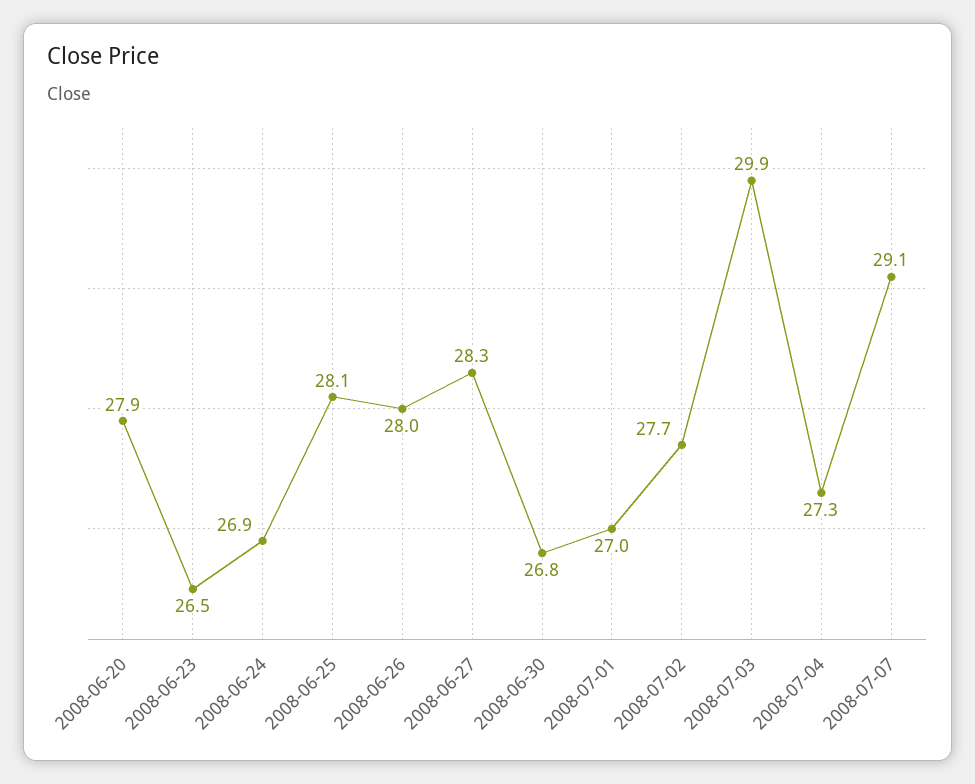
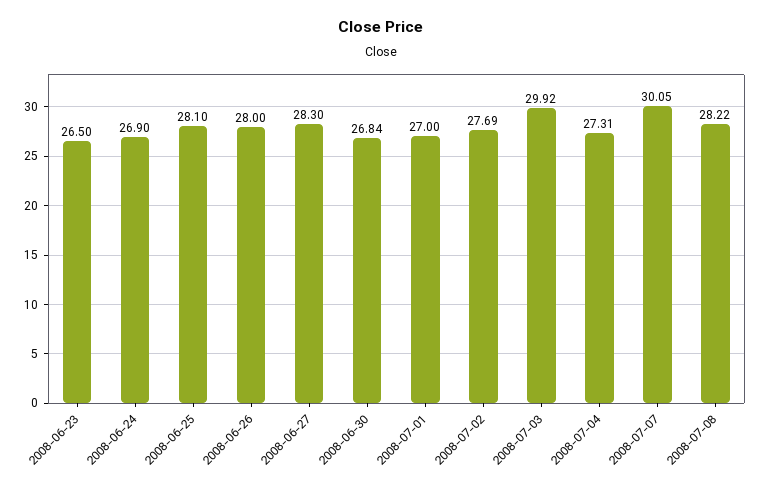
2008-06-20: 27.9 -> none
2008-07-07: 29.1 -> 30.05
2008-07-08: none -> 28.22

